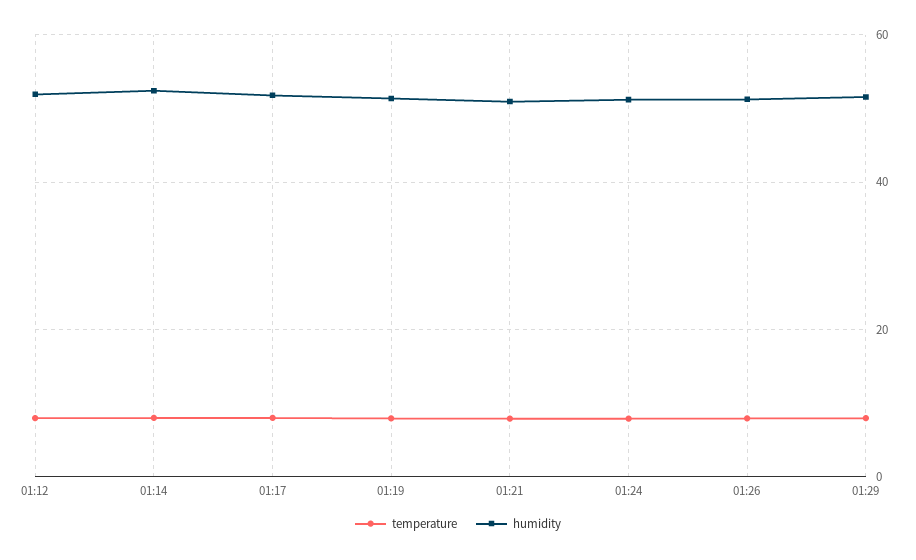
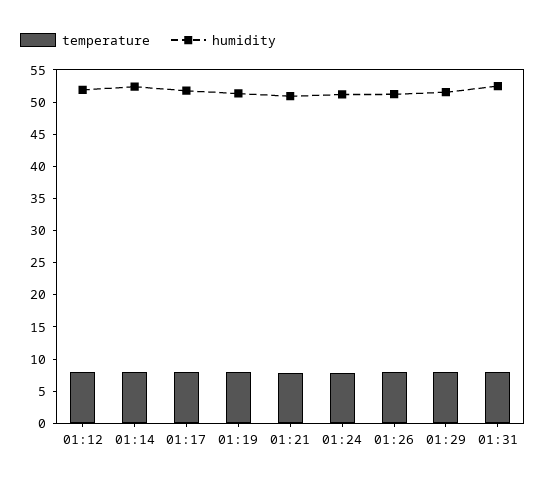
temperature, 01:31: none -> 7.5
humidity, 01:31: none -> 52.5

